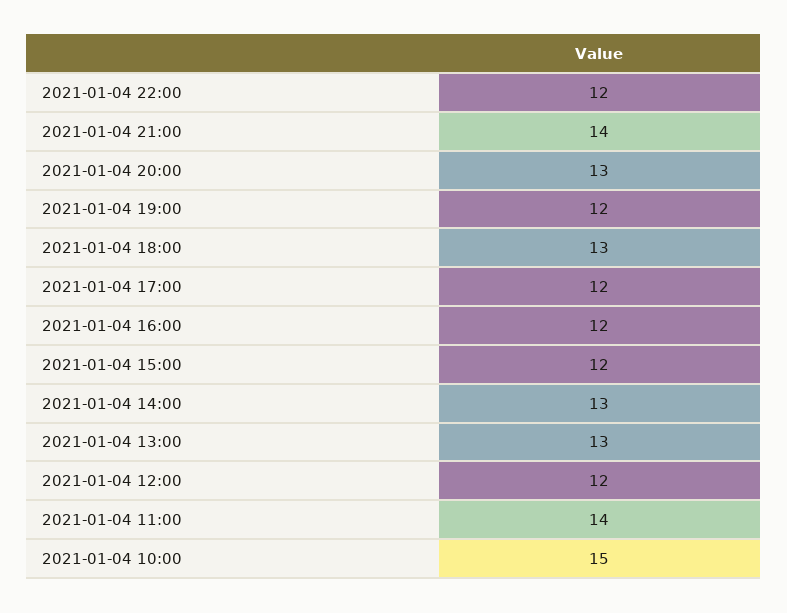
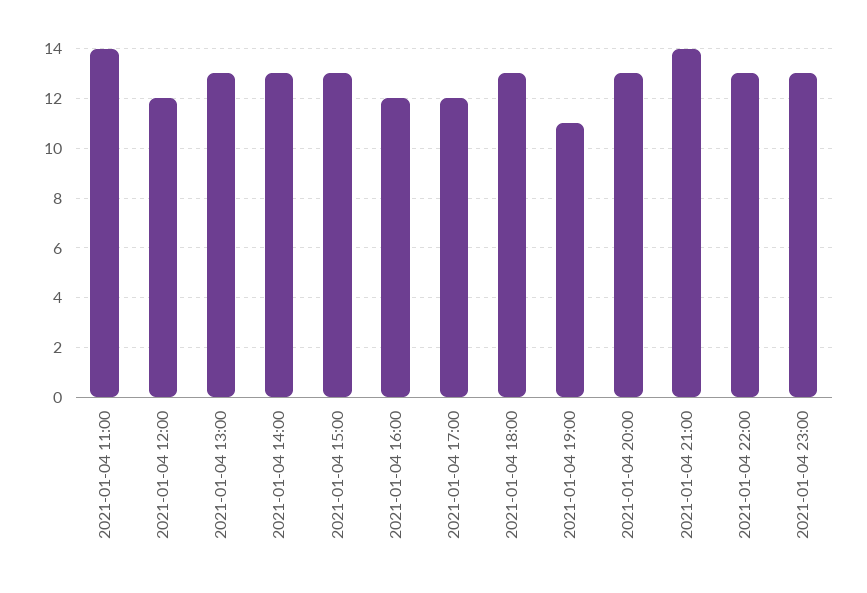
2021-01-04 22:00: 12 -> 13
2021-01-04 19:00: 12 -> 11
2021-01-04 15:00: 12 -> 13
2021-01-04 10:00: 15 -> none
2021-01-04 23:00: none -> 13

